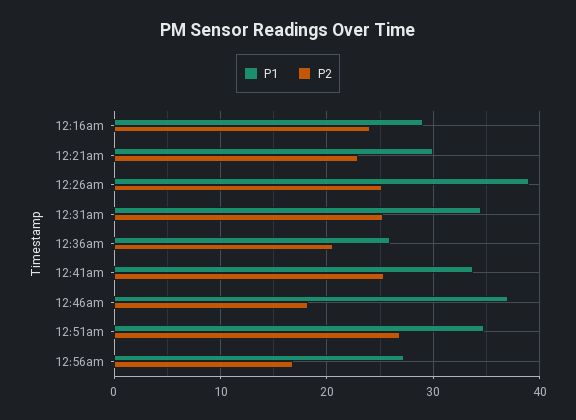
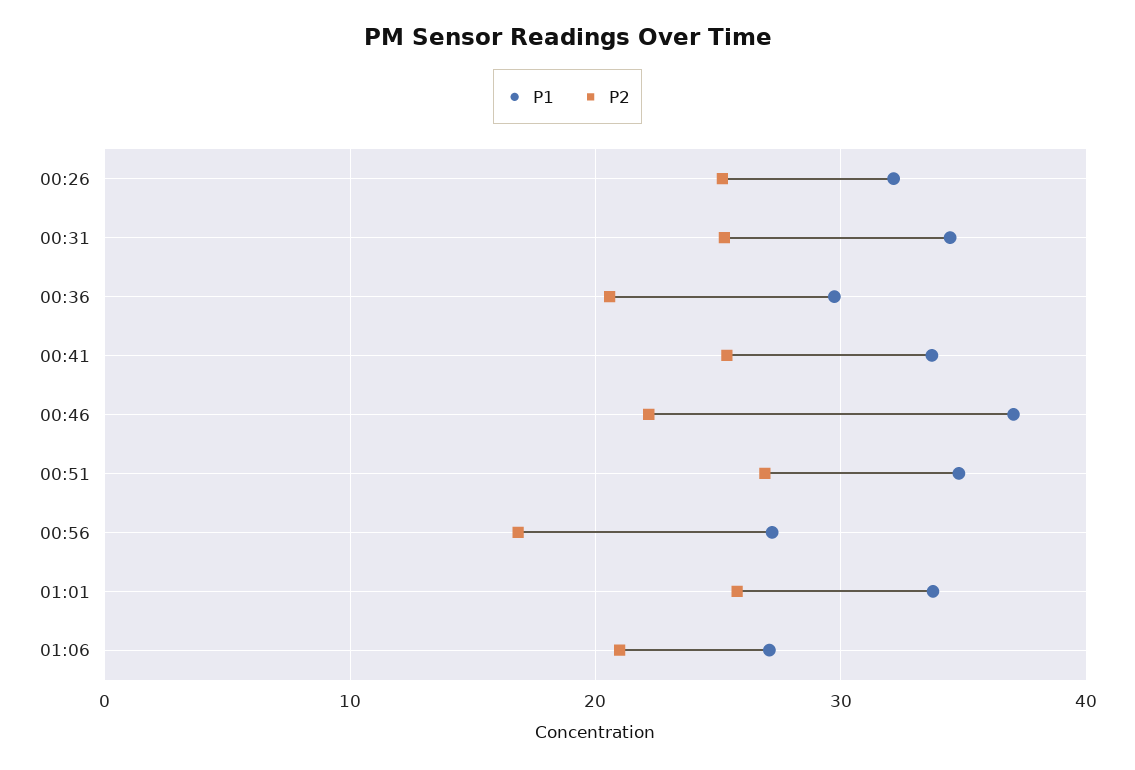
P1, 12:16am: 29 -> none
P2, 12:16am: 24 -> none
P1, 12:21am: 30 -> none
P2, 12:21am: 23 -> none
P1, 12:26am: 39 -> 32
P1, 12:36am: 26 -> 30
P2, 12:46am: 18 -> 22
P1, 01:01: none -> 34
P2, 01:01: none -> 26
P1, 01:06: none -> 27
P2, 01:06: none -> 21

